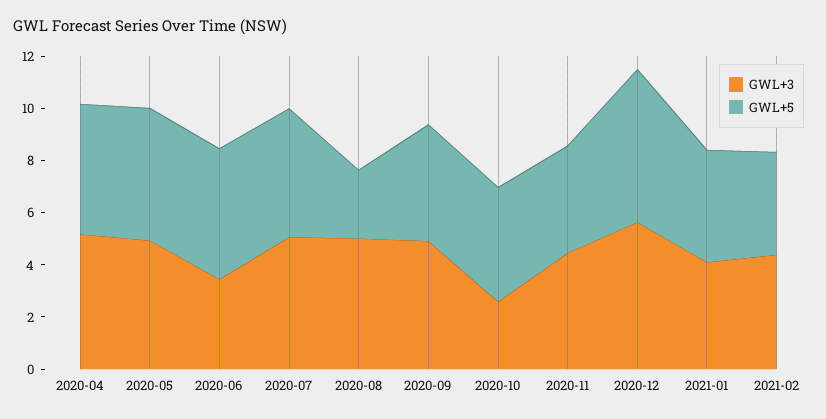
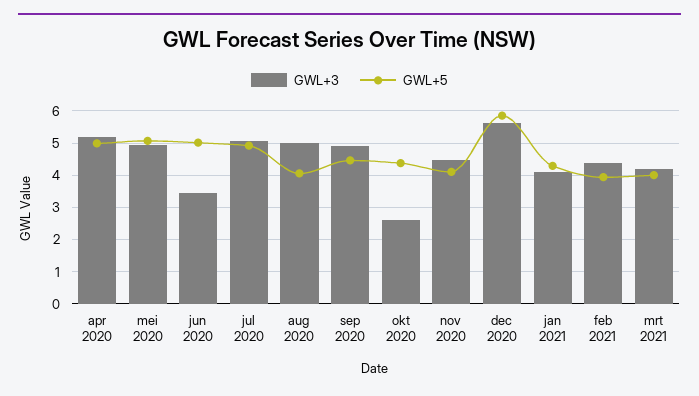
GWL+5, 2020-08: 2.5 -> 4
GWL+3, mrt 2021: none -> 4.2
GWL+5, mrt 2021: none -> 4

